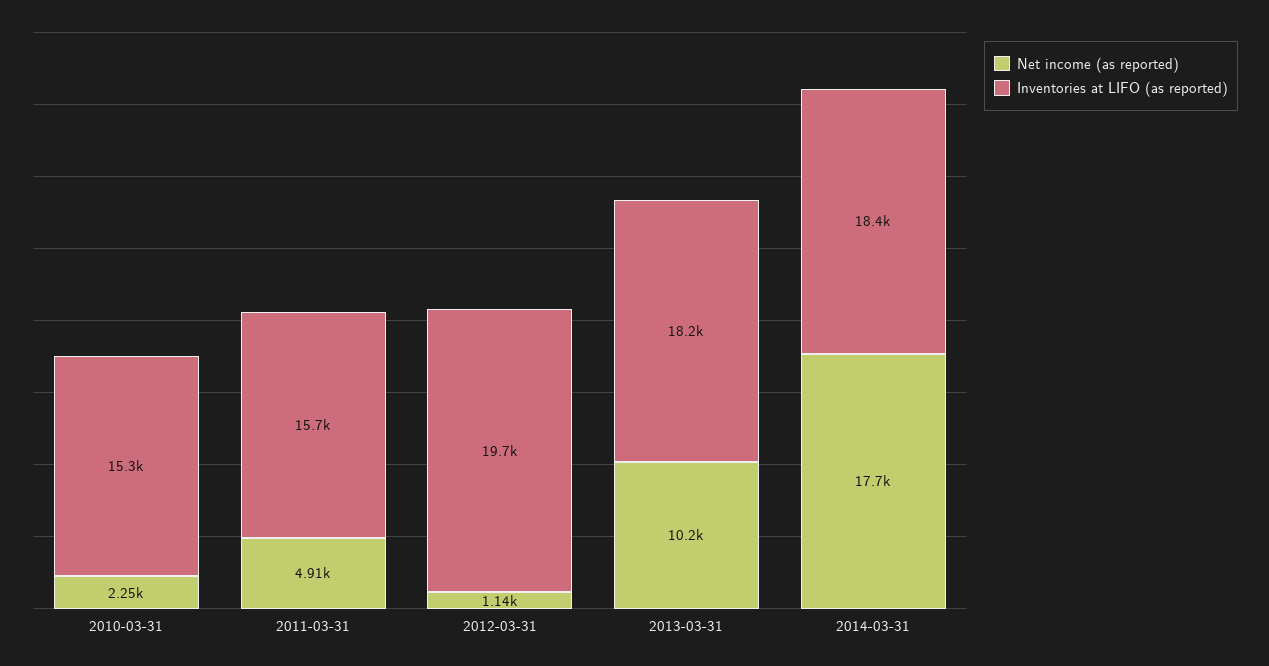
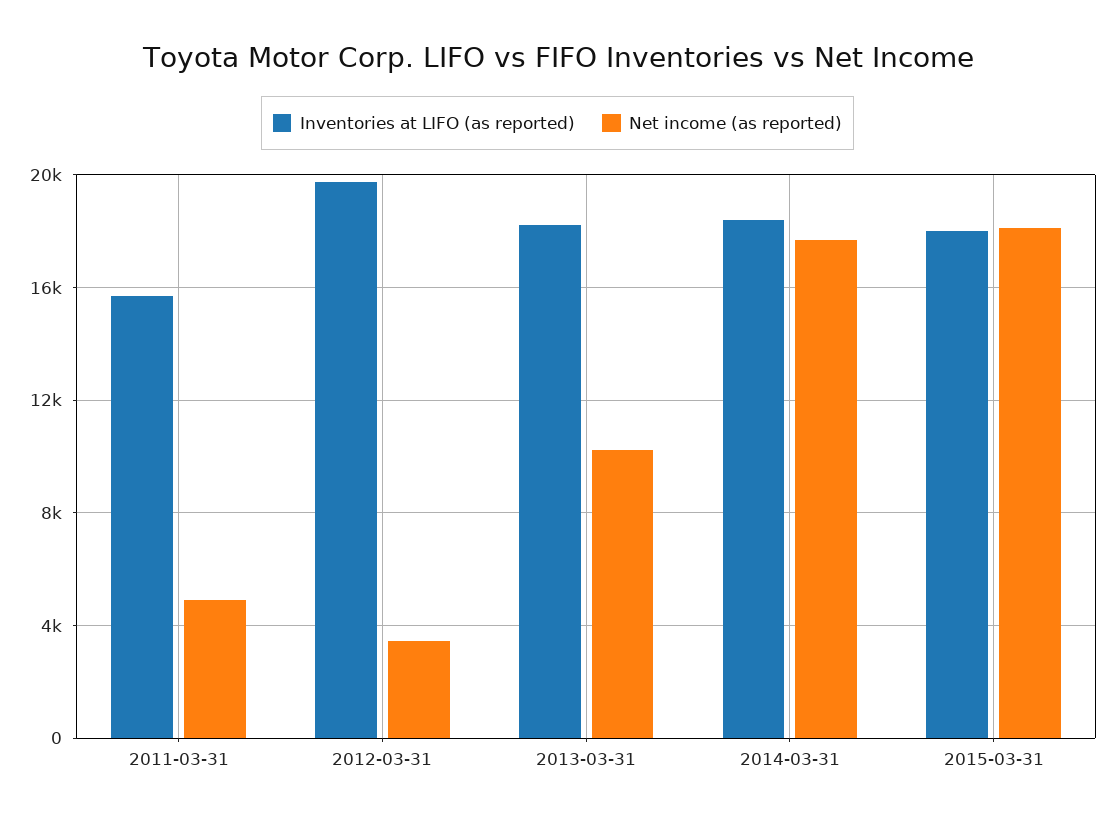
Net income (as reported), 2010-03-31: 2250 -> none
Inventories at LIFO (as reported), 2010-03-31: 15300 -> none
Net income (as reported), 2012-03-31: 1140 -> 3500
Inventories at LIFO (as reported), 2015-03-31: none -> 18000
Net income (as reported), 2015-03-31: none -> 18000

